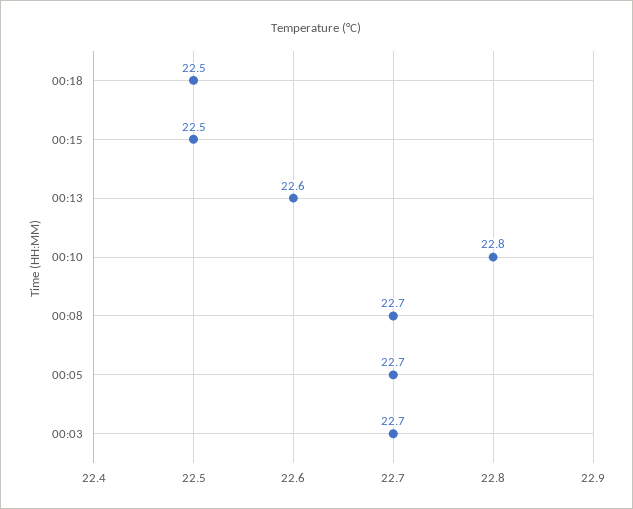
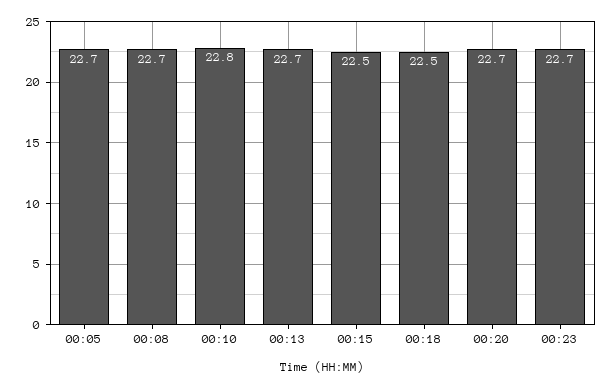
00:13: 22.6 -> 22.7
00:03: 22.7 -> none
00:20: none -> 22.7
00:23: none -> 22.7

